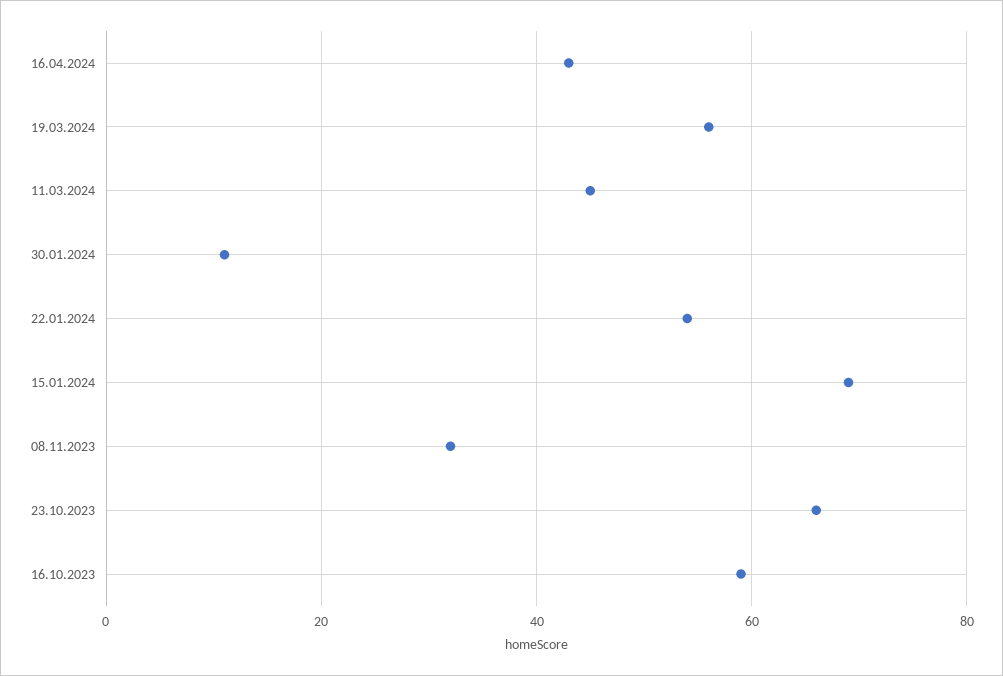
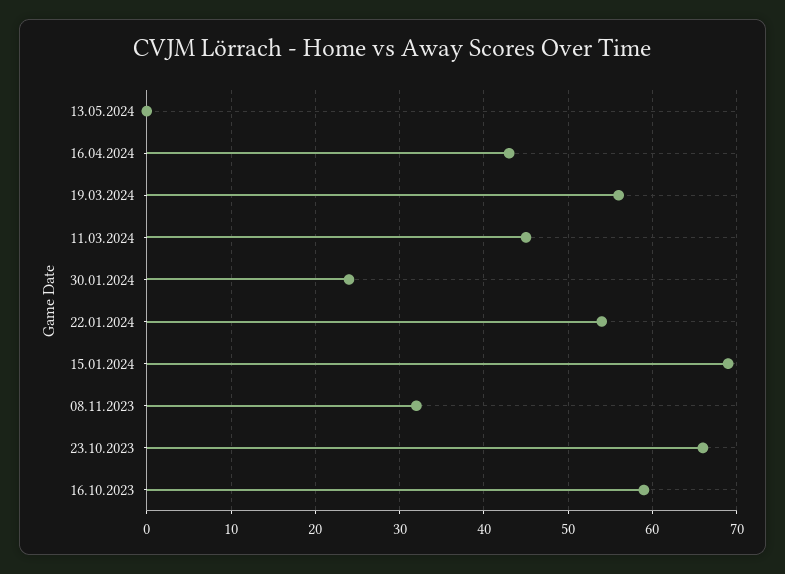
30.01.2024: 10 -> 24
13.05.2024: none -> 0

